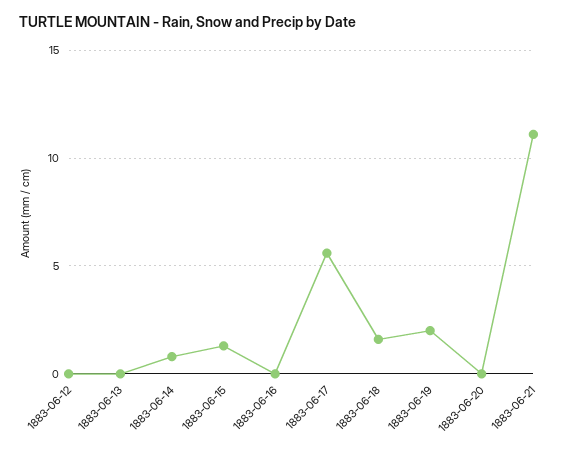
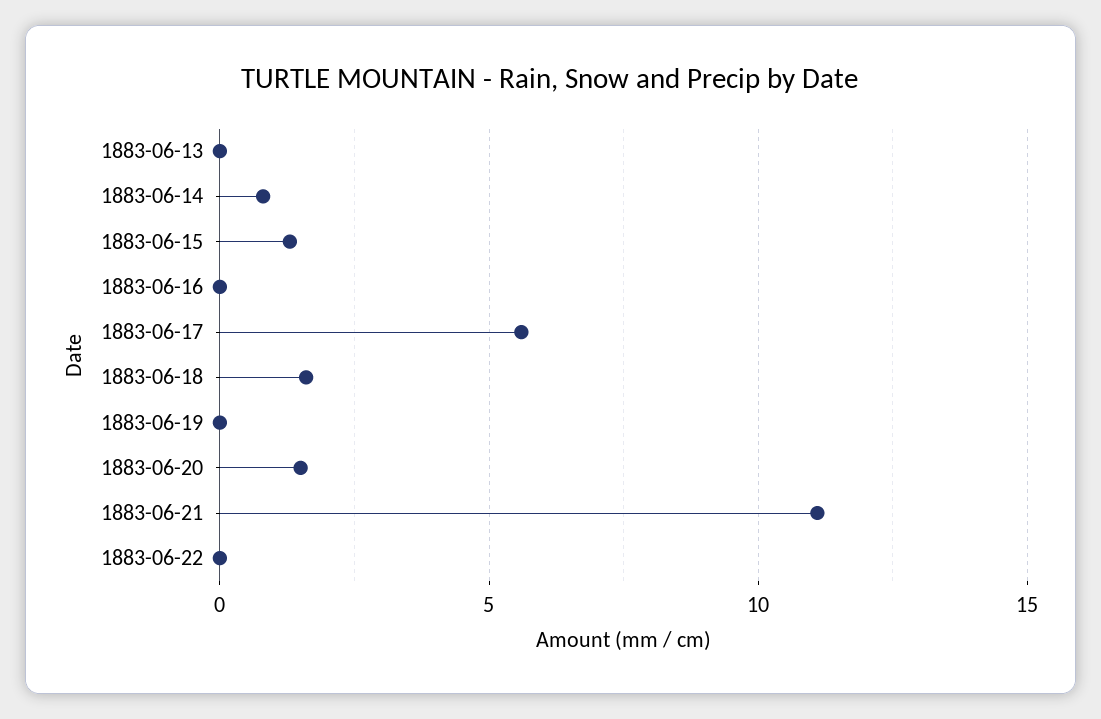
1883-06-12: 0 -> none
1883-06-19: 2 -> 0
1883-06-20: 0 -> 1.5
1883-06-22: none -> 0

